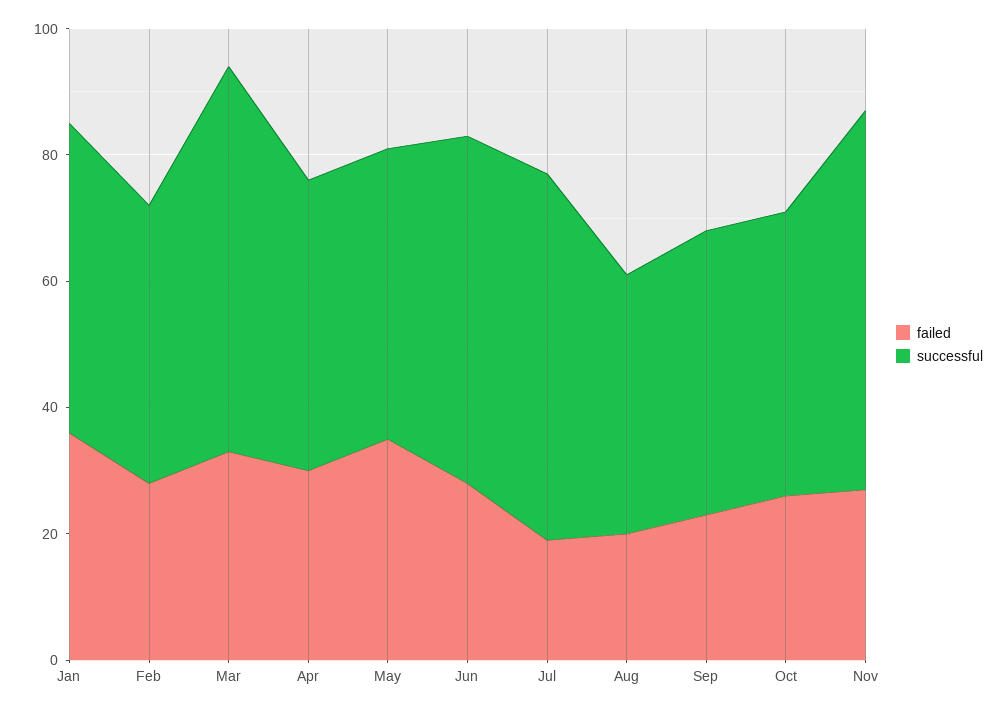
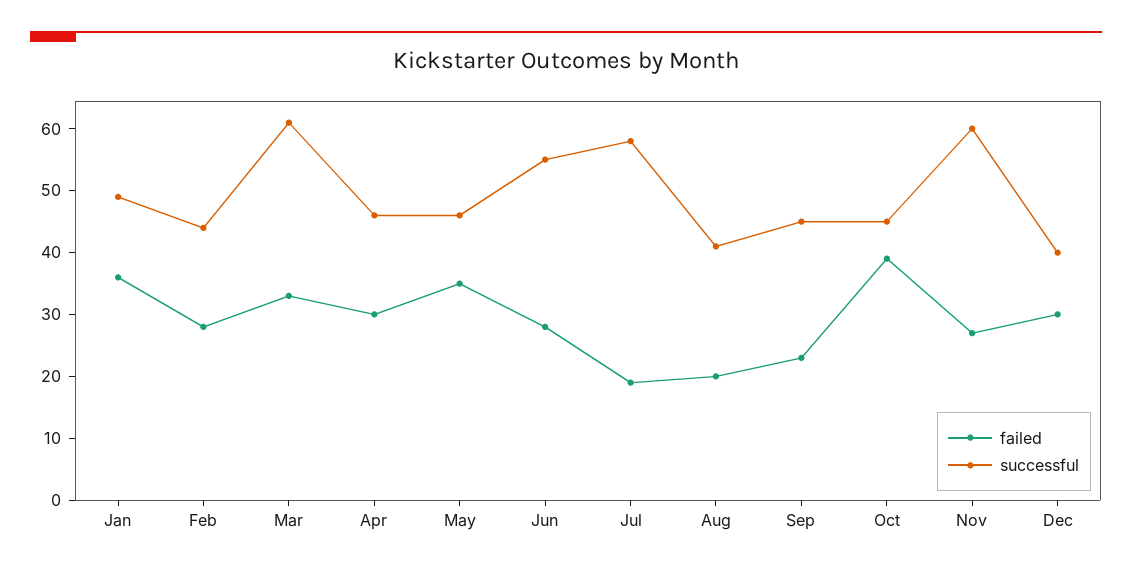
failed, Oct: 25 -> 40
failed, Dec: none -> 30
successful, Dec: none -> 40

